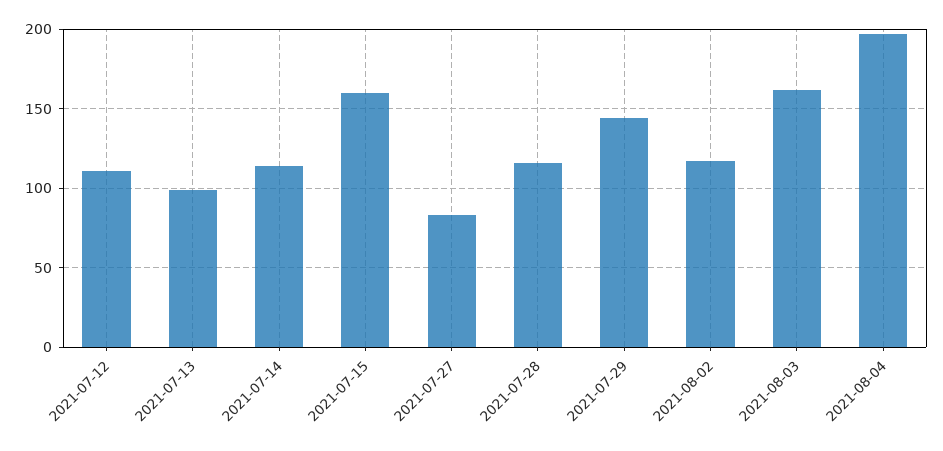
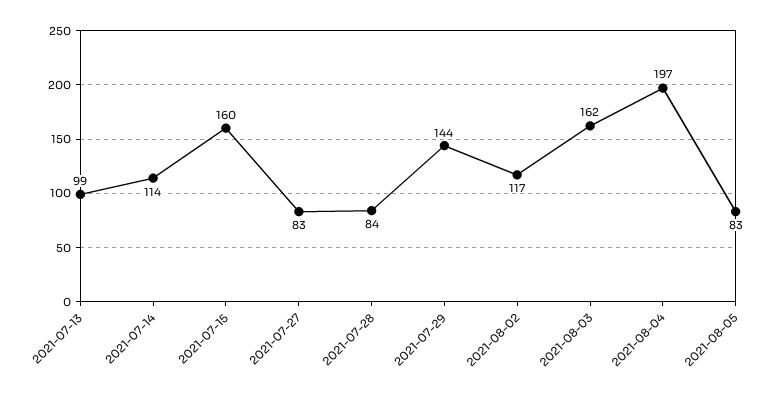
2021-07-12: 110 -> none
2021-07-28: 115 -> 84
2021-08-05: none -> 83

